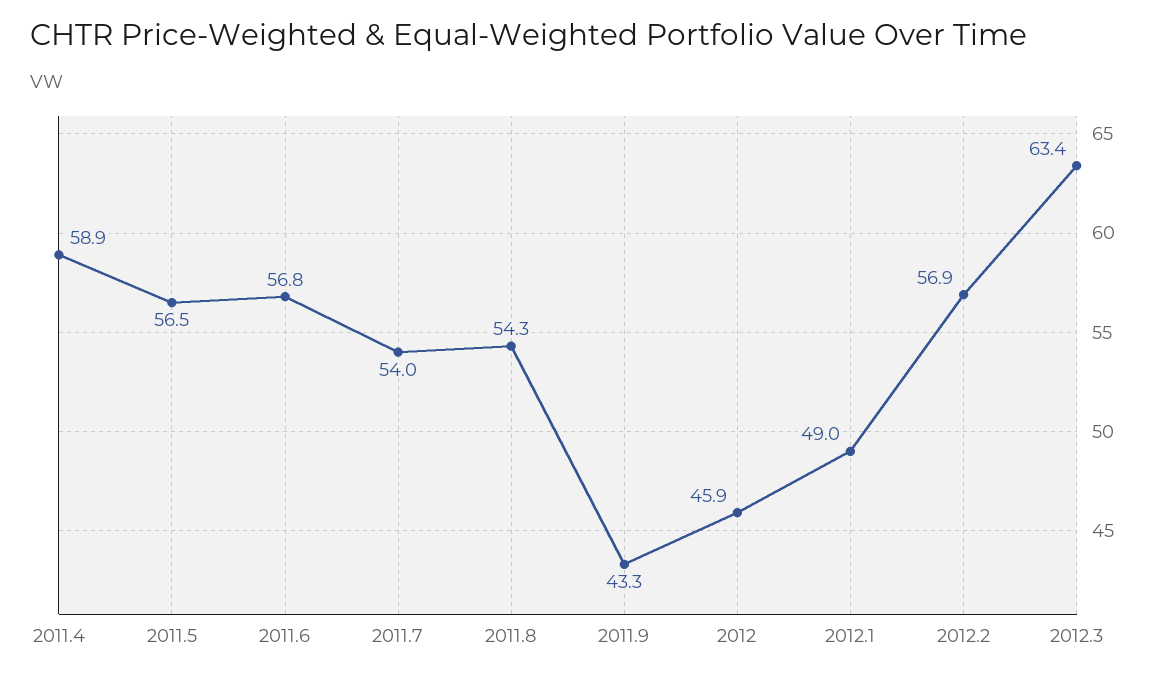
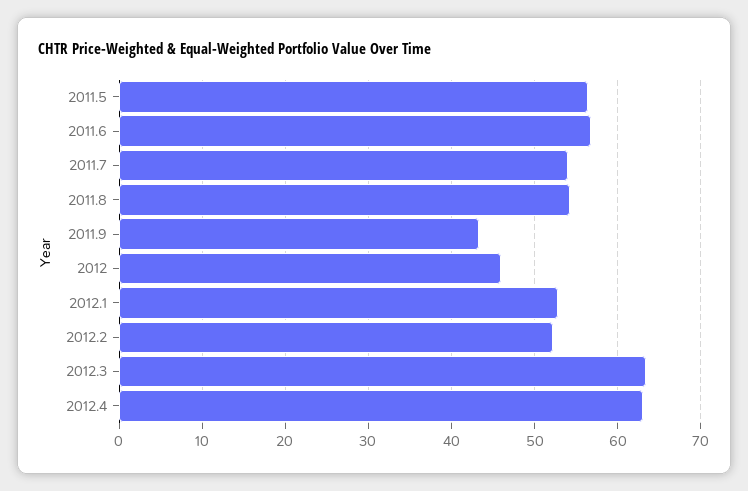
2011.4: 58.9 -> none
2012.1: 49 -> 53
2012.2: 56.9 -> 52
2012.4: none -> 63

